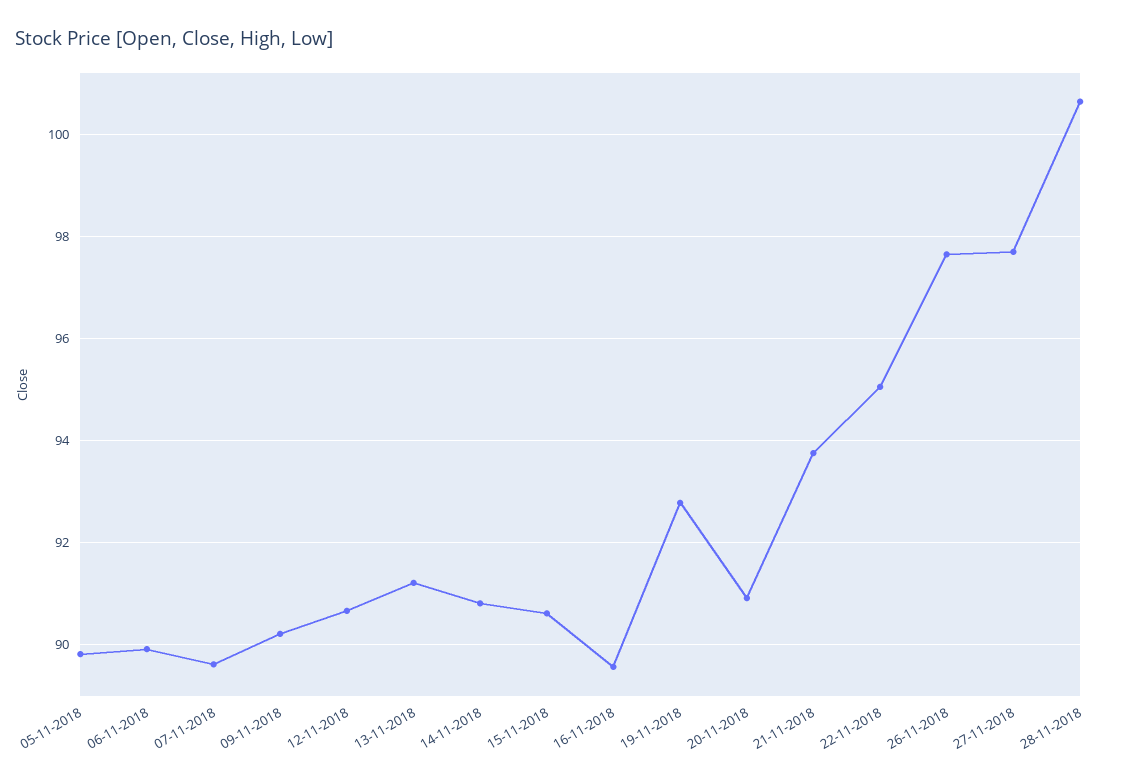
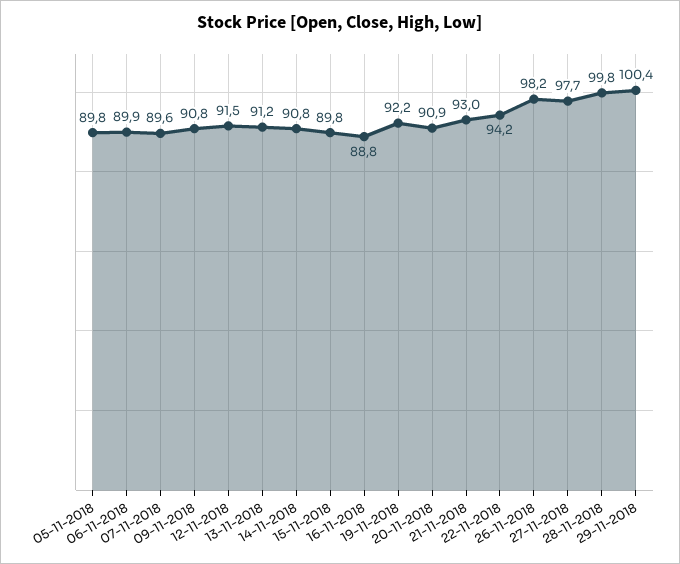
09-11-2018: 90.2 -> 90.8
12-11-2018: 90.6 -> 91.5
15-11-2018: 90.6 -> 89.8
16-11-2018: 89.6 -> 88.8
19-11-2018: 92.8 -> 92.2
21-11-2018: 93.8 -> 93
22-11-2018: 95 -> 94.2
26-11-2018: 97.6 -> 98.2
28-11-2018: 100.6 -> 99.8
29-11-2018: none -> 100.4

